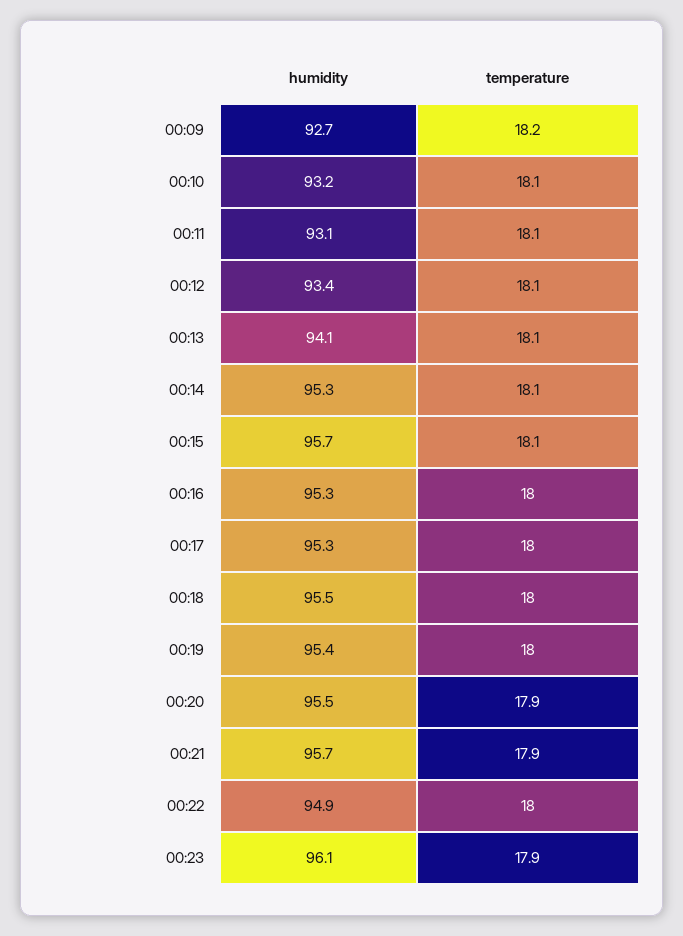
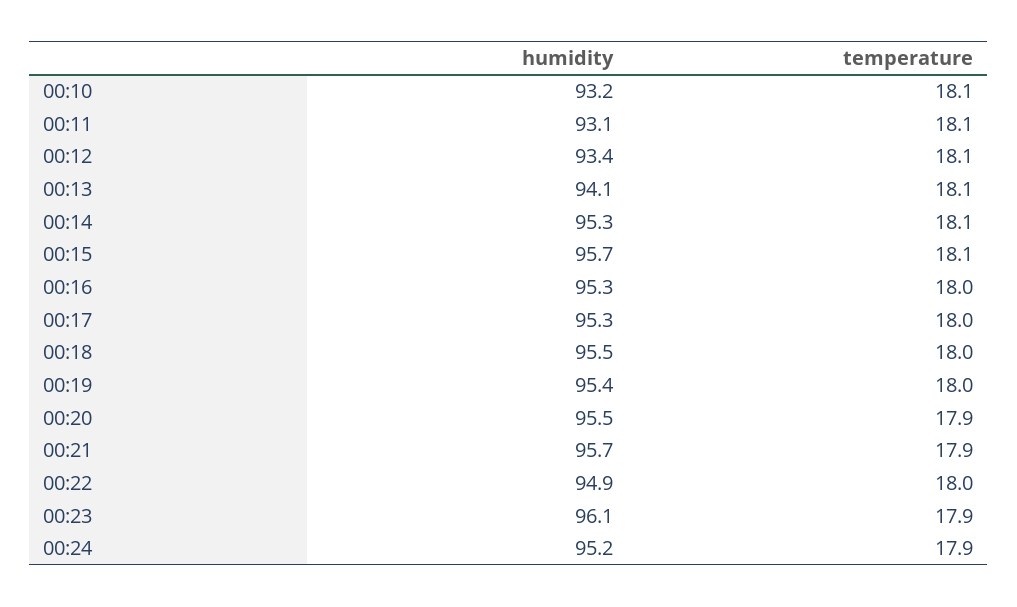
humidity, 00:09: 92.7 -> none
temperature, 00:09: 18.2 -> none
humidity, 00:24: none -> 95.2
temperature, 00:24: none -> 17.9

